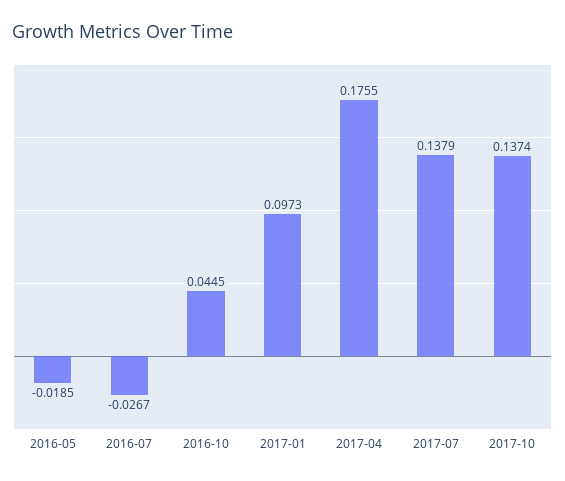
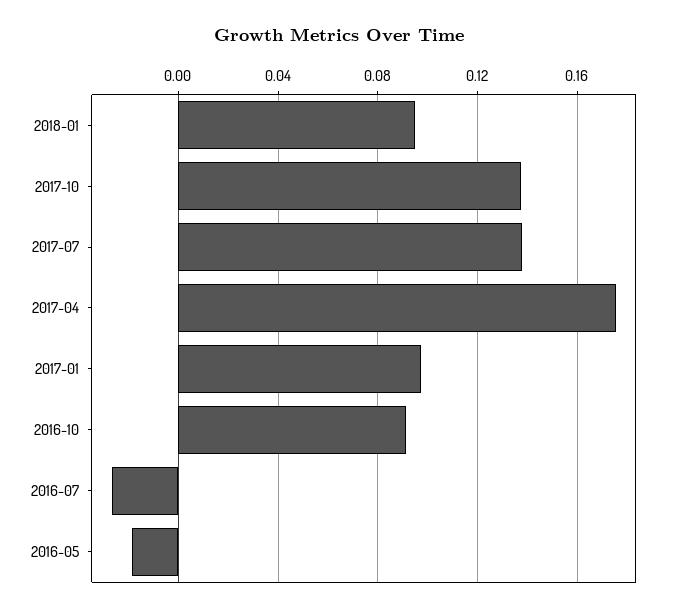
2016-10: 0.0445 -> 0.09
2018-01: none -> 0.095

